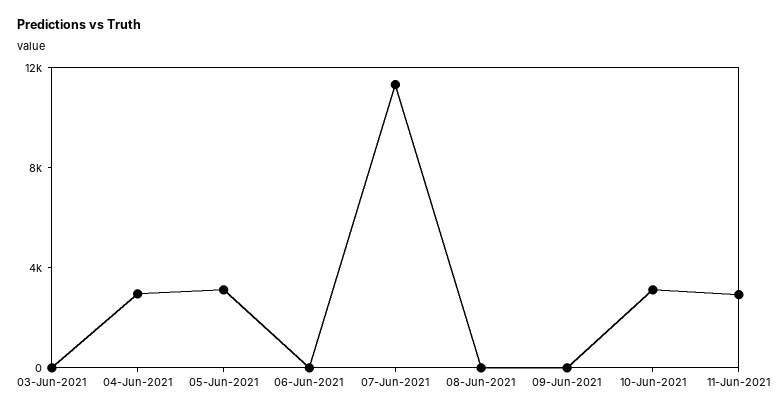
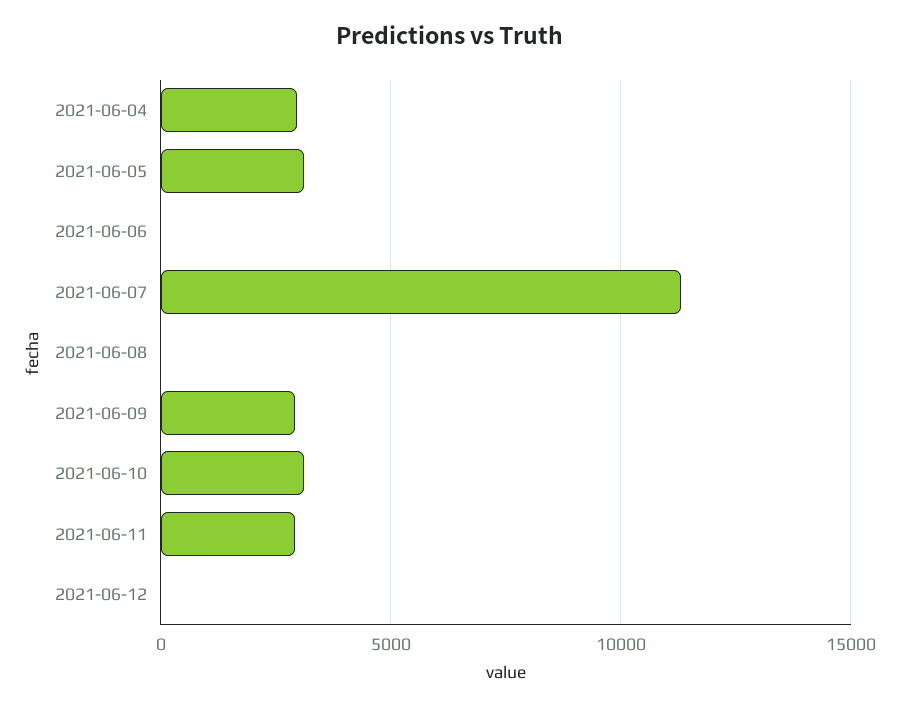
03-Jun-2021: 0 -> none
09-Jun-2021: 0 -> 3000
2021-06-12: none -> 0

